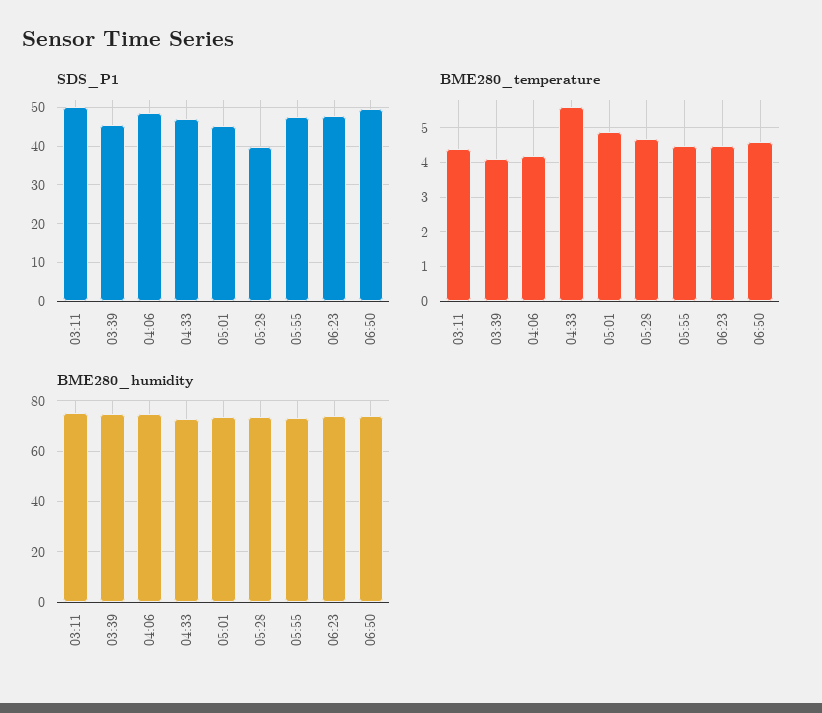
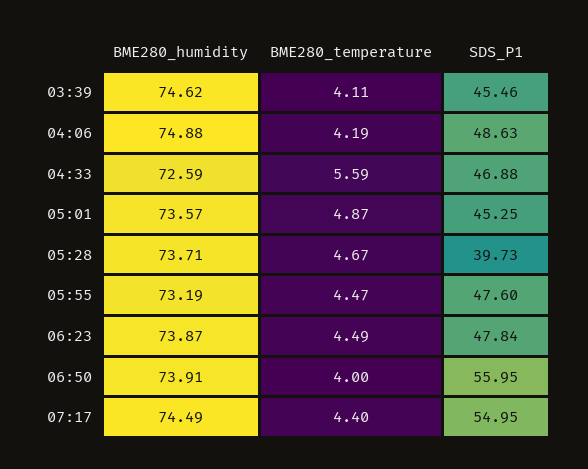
SDS_P1, 03:11: 50 -> none
SDS_P1, 06:50: 50 -> 55.95
BME280_temperature, 03:11: 4.4 -> none
BME280_temperature, 06:50: 4.6 -> 4
BME280_humidity, 03:11: 75 -> none
BME280_humidity, 07:17: none -> 74.49
BME280_temperature, 07:17: none -> 4.4
SDS_P1, 07:17: none -> 54.95

